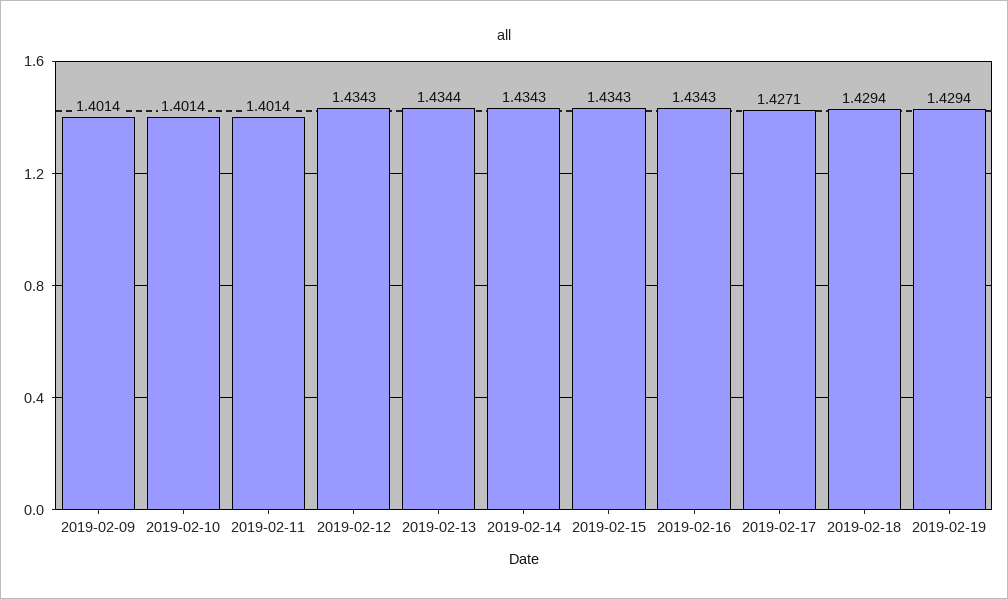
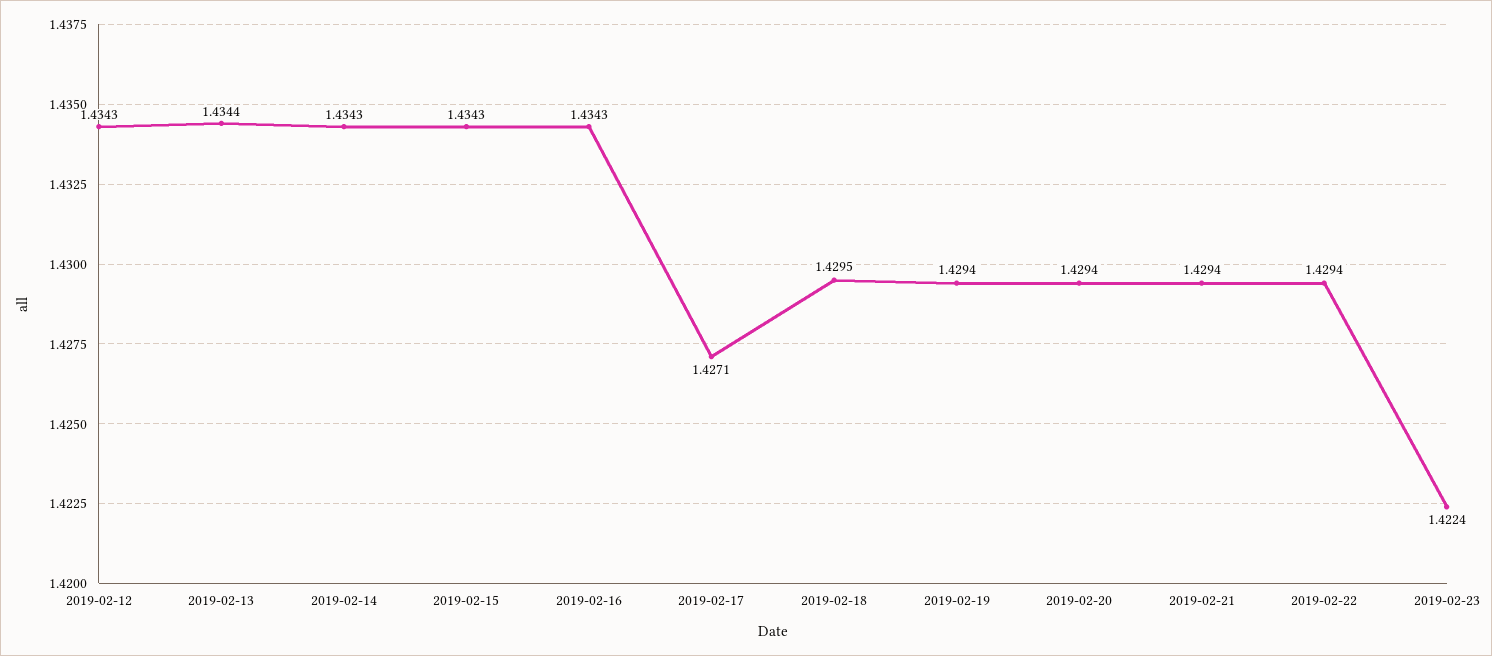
2019-02-09: 1.4014 -> none
2019-02-10: 1.4014 -> none
2019-02-11: 1.4014 -> none
2019-02-18: 1.4294 -> 1.4295
2019-02-20: none -> 1.4294
2019-02-21: none -> 1.4294
2019-02-22: none -> 1.4294
2019-02-23: none -> 1.4224

